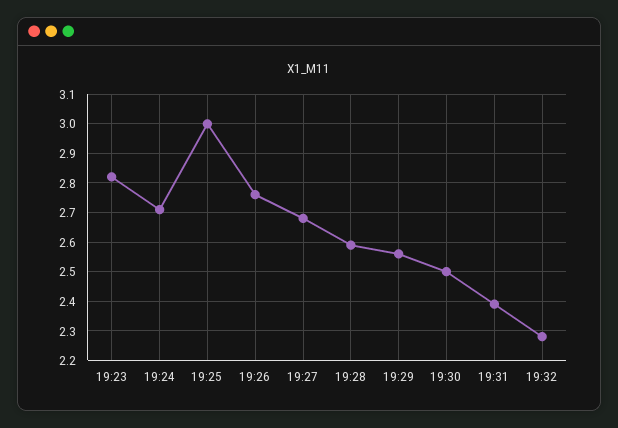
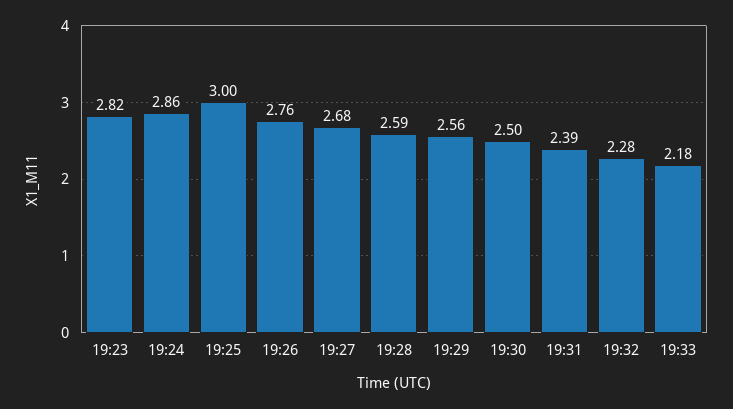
19:24: 2.7 -> 2.86
19:33: none -> 2.18

